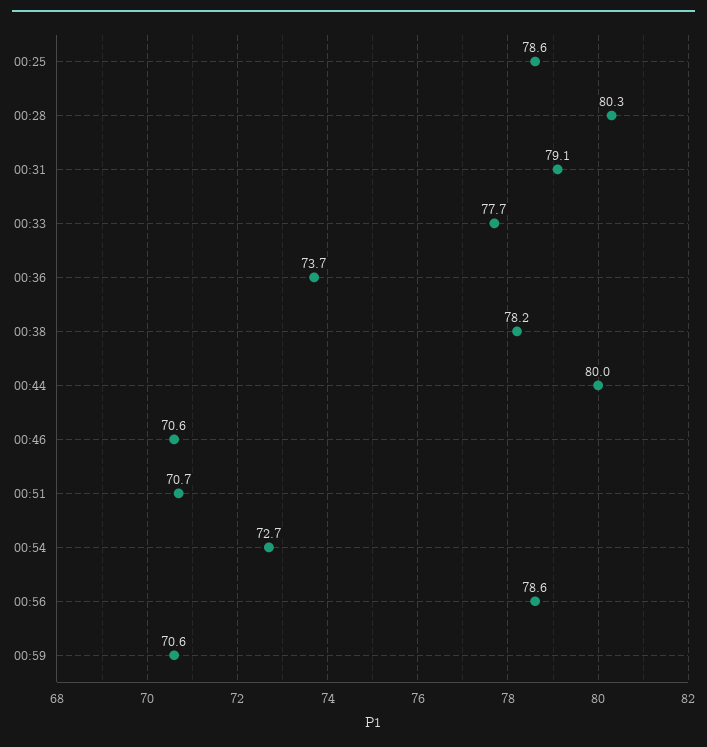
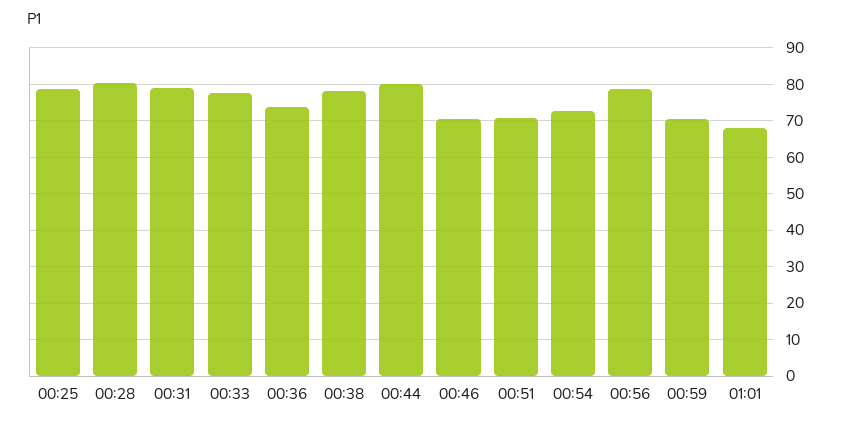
01:01: none -> 68

